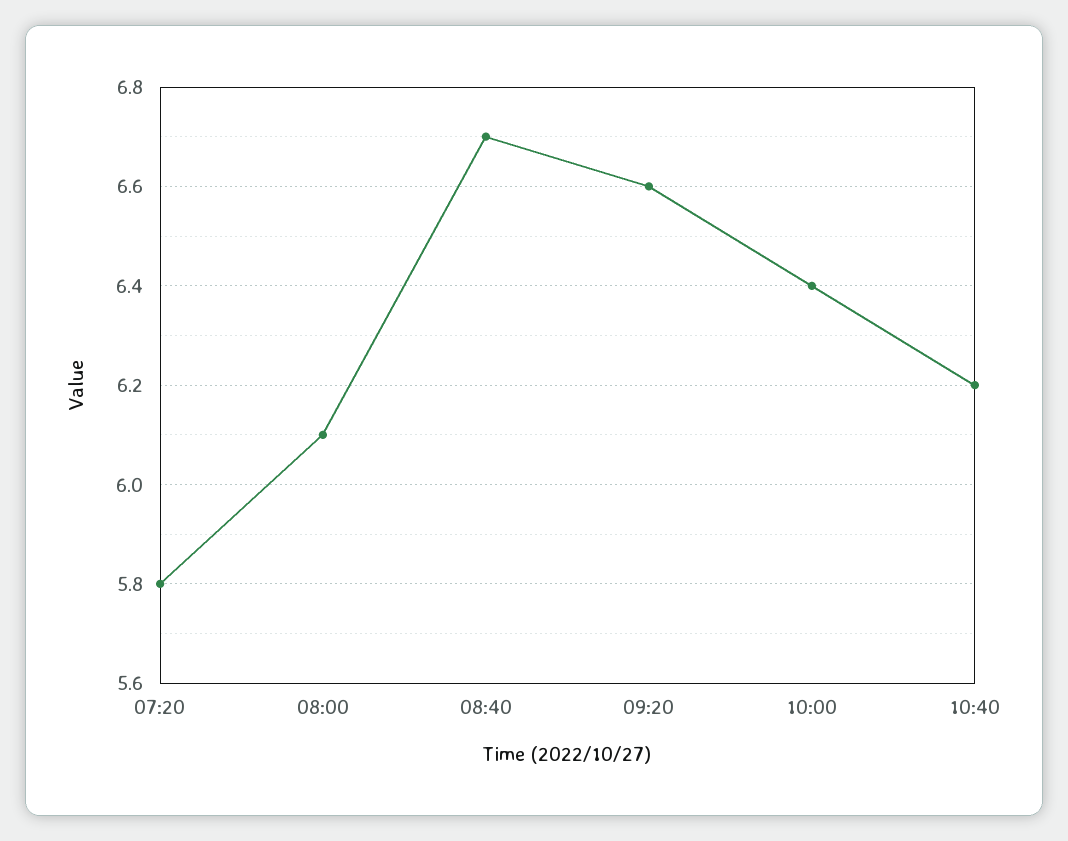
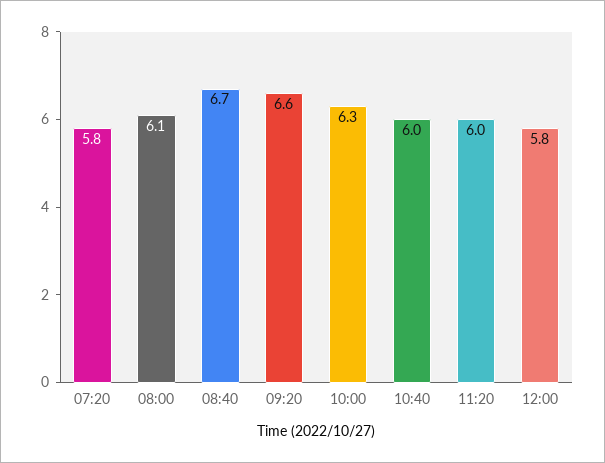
10:00: 6.4 -> 6.3
10:40: 6.2 -> 6
11:20: none -> 6
12:00: none -> 5.8

